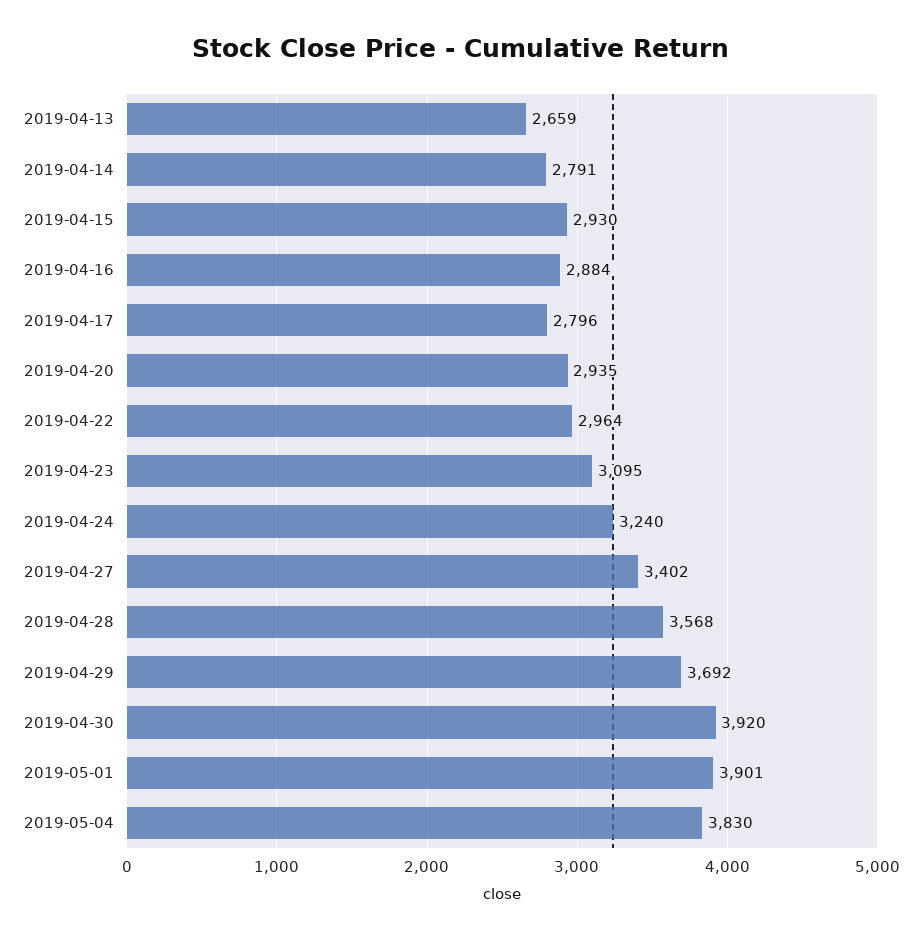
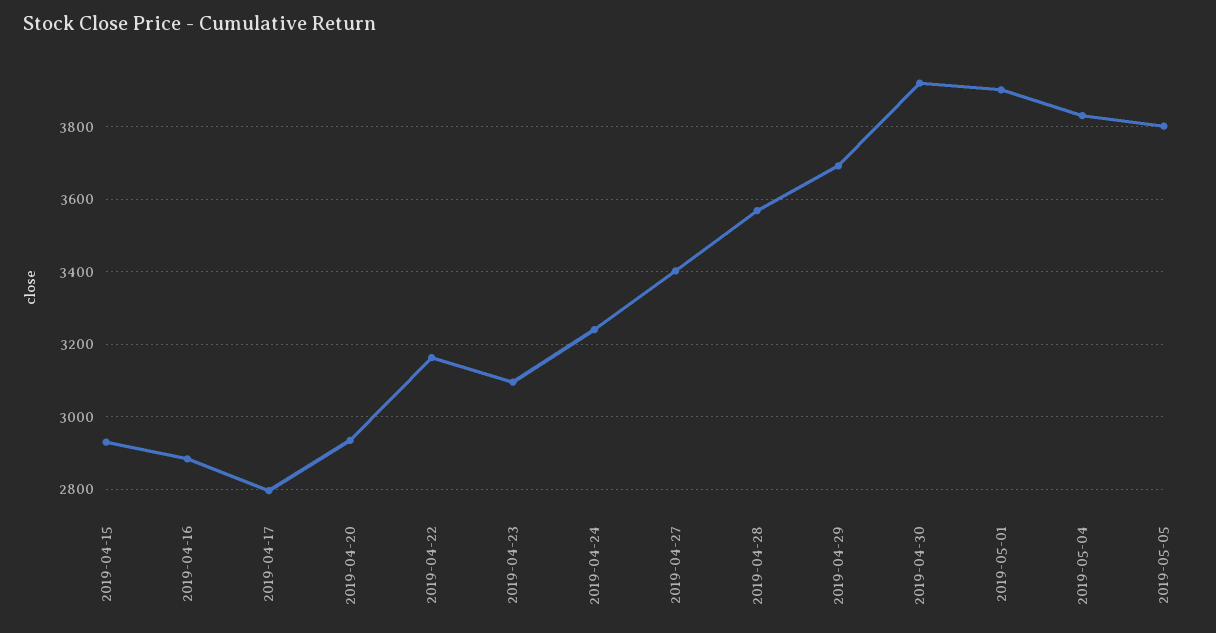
2019-04-13: 2659 -> none
2019-04-14: 2791 -> none
2019-04-22: 2964 -> 3160
2019-05-05: none -> 3800

